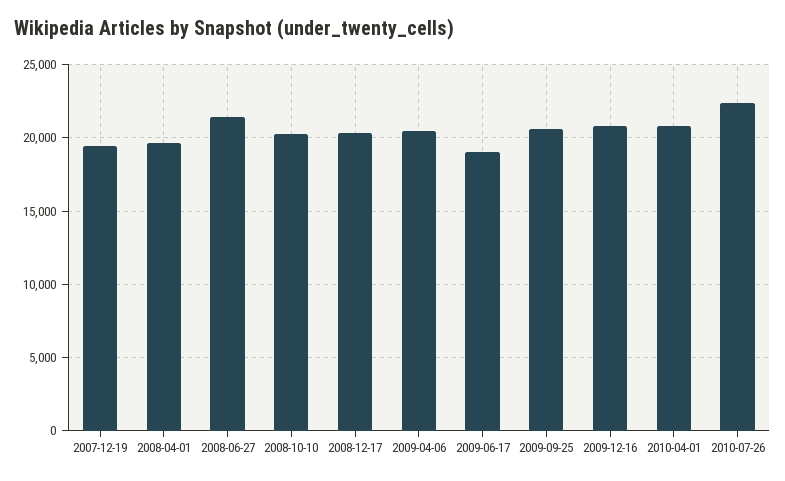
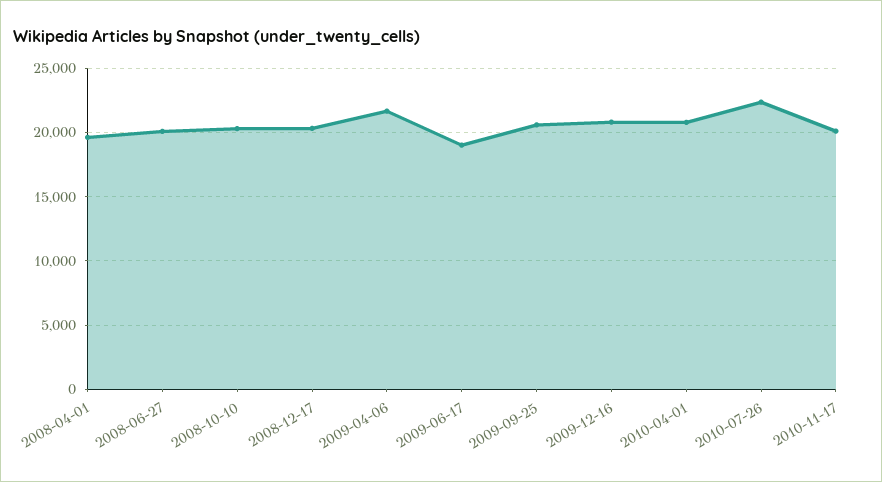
2007-12-19: 19500 -> none
2008-06-27: 21500 -> 20000
2009-04-06: 20500 -> 21500
2010-11-17: none -> 20000

